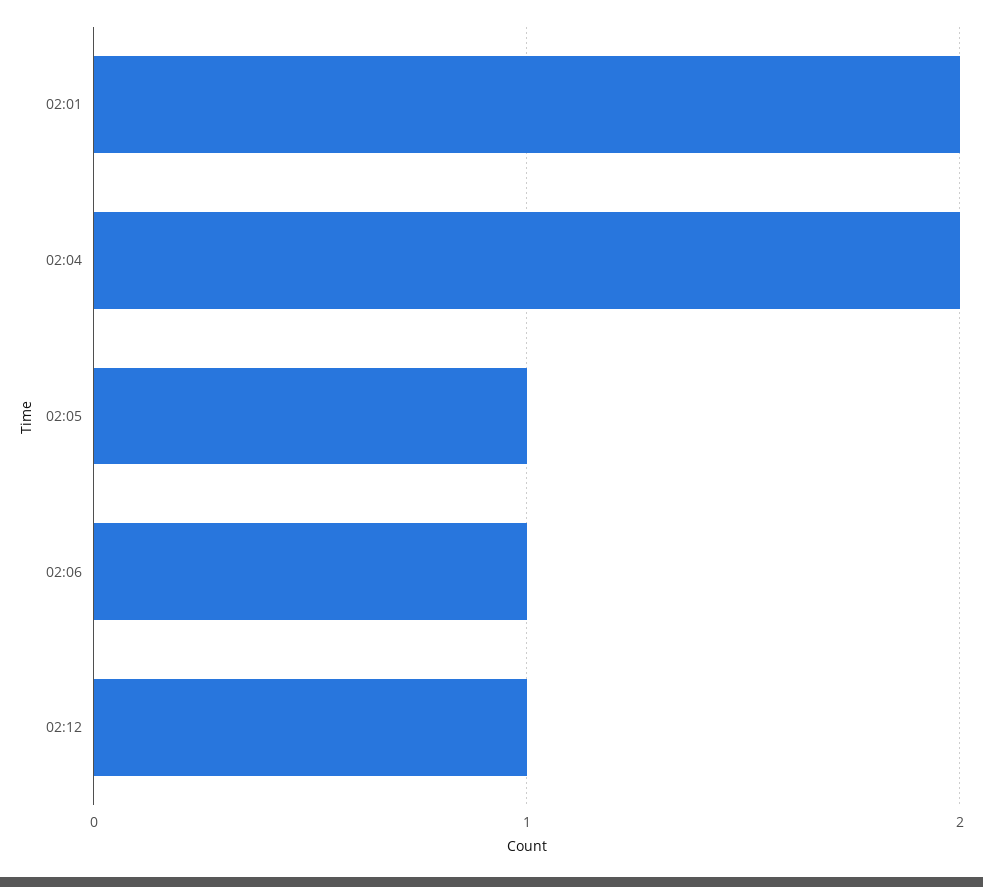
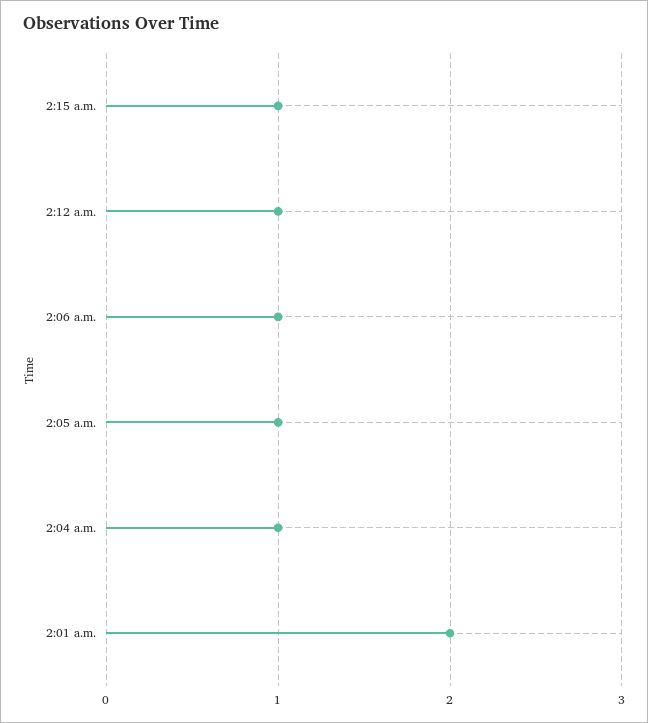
02:04: 2 -> 1
2:15 a.m.: none -> 1

